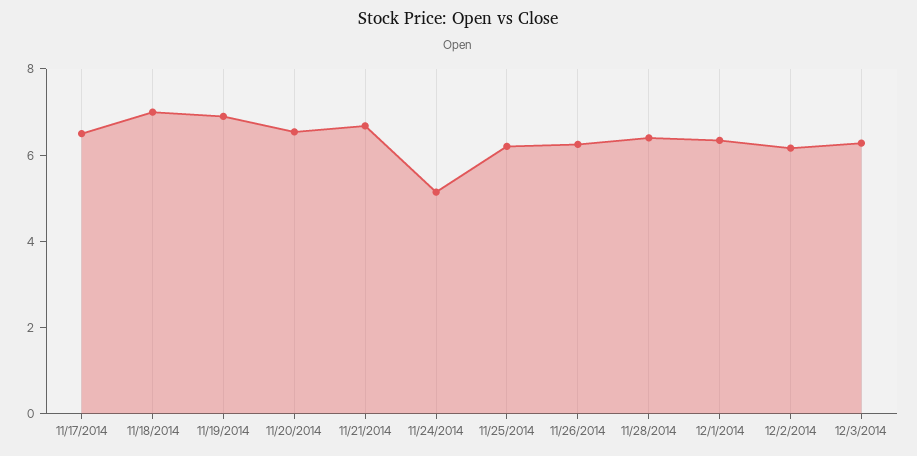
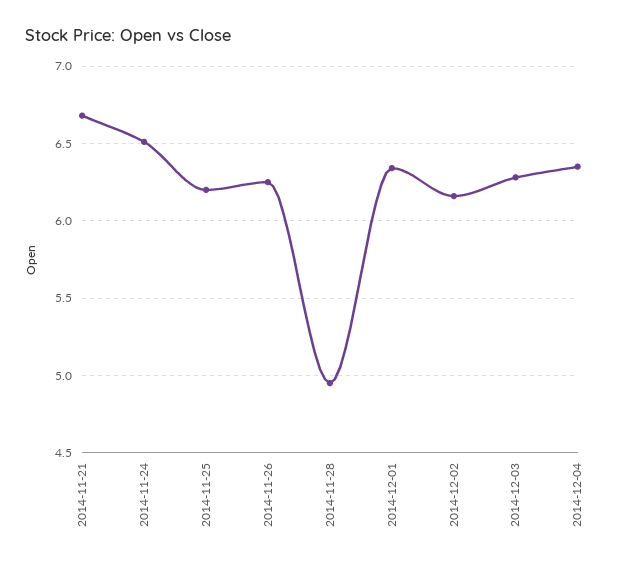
11/17/2014: 6.5 -> none
11/18/2014: 7 -> none
11/19/2014: 7 -> none
11/20/2014: 6.5 -> none
11/24/2014: 5 -> 6.5
11/28/2014: 6.5 -> 4.95
2014-12-04: none -> 6.35

